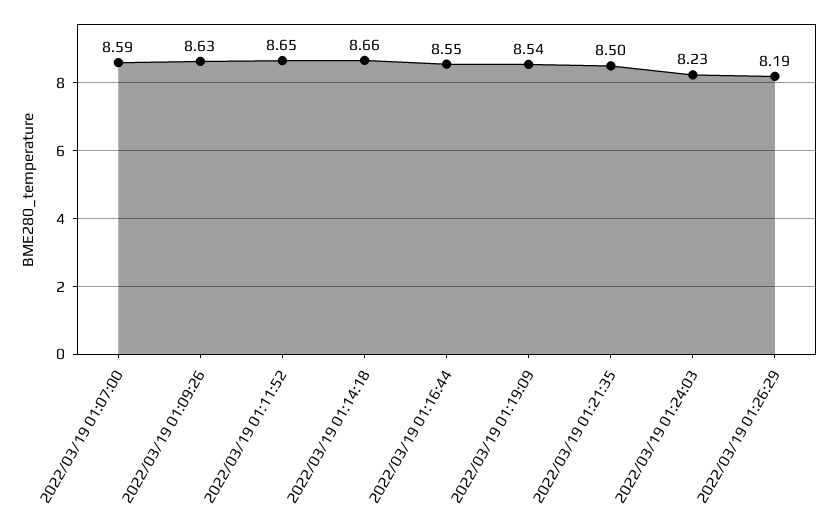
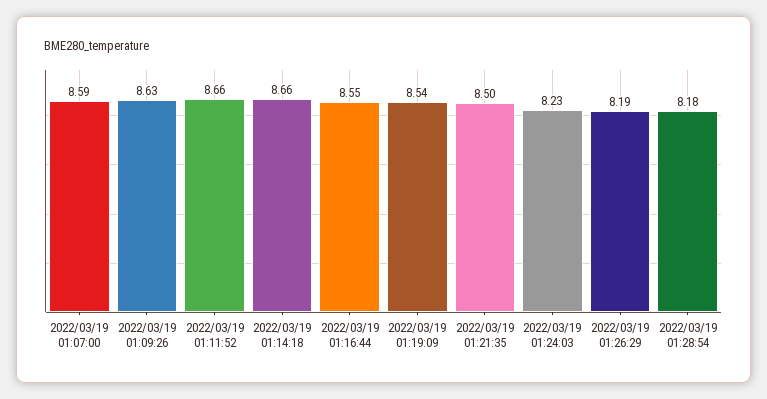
2022/03/19 01:11:52: 8.65 -> 8.66
2022/03/19 01:28:54: none -> 8.18

